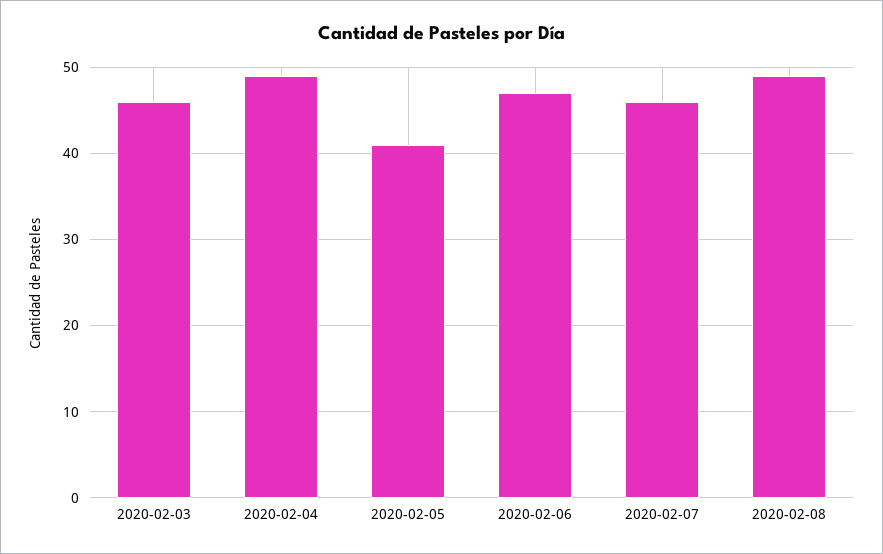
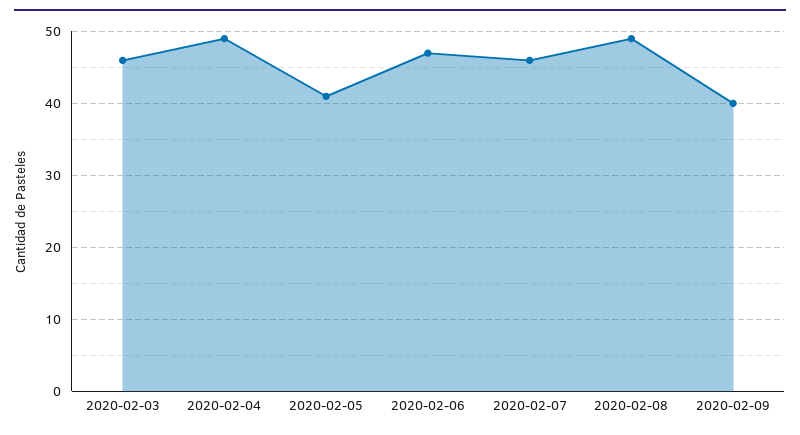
2020-02-09: none -> 40

